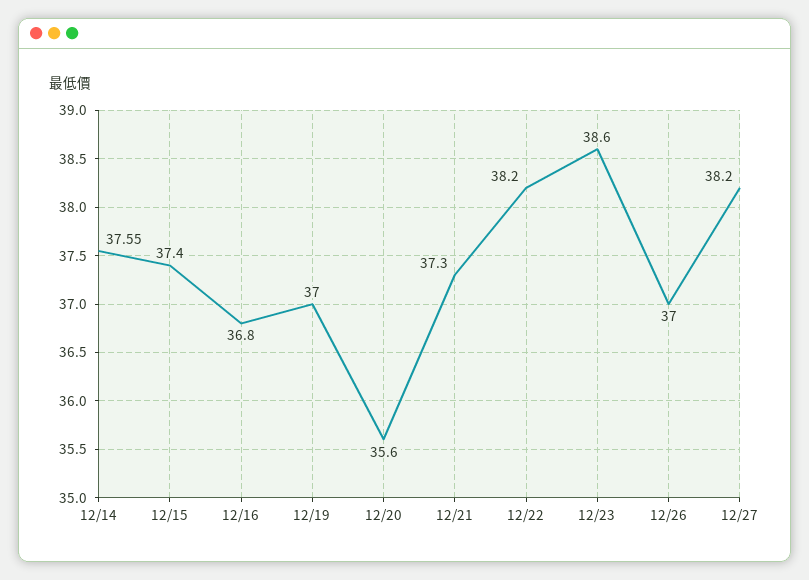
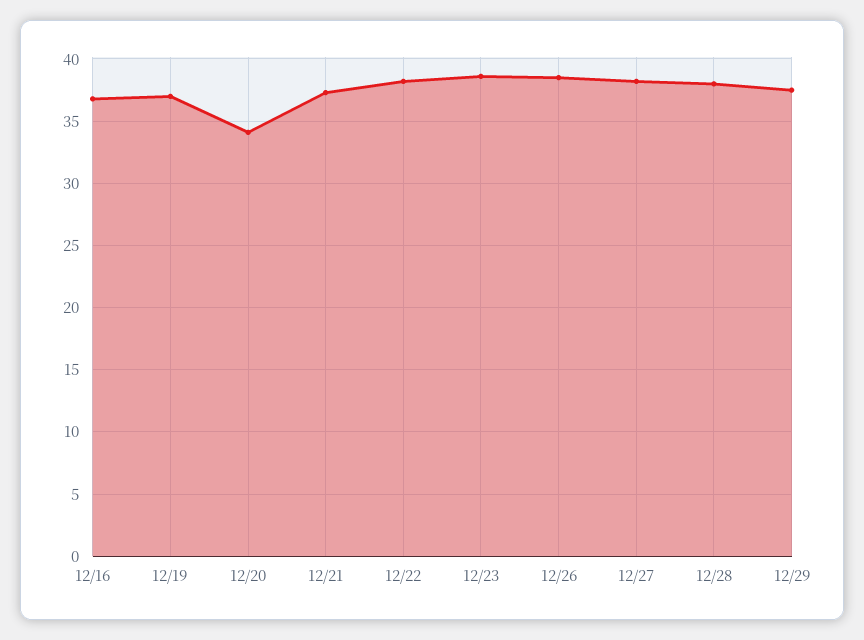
12/14: 37.55 -> none
12/15: 37.4 -> none
12/20: 35.6 -> 34
12/26: 37 -> 38.5
12/28: none -> 38
12/29: none -> 37.5

